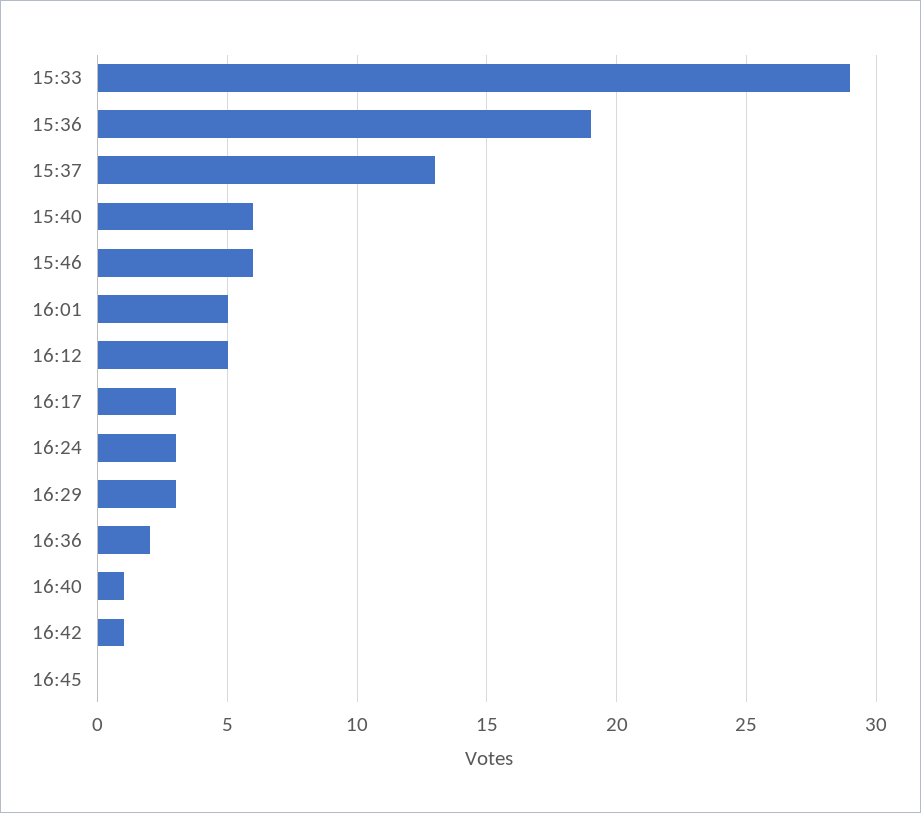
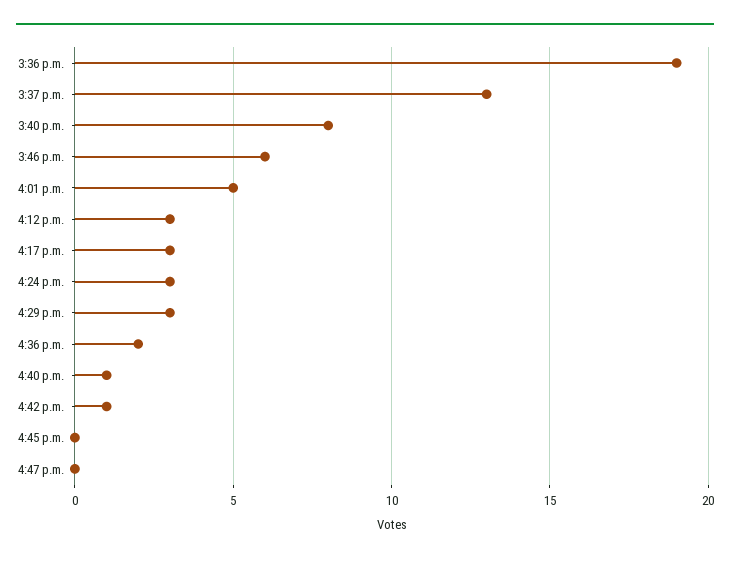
15:33: 29 -> none
15:40: 6 -> 8
16:12: 5 -> 3
4:47 p.m.: none -> 0

